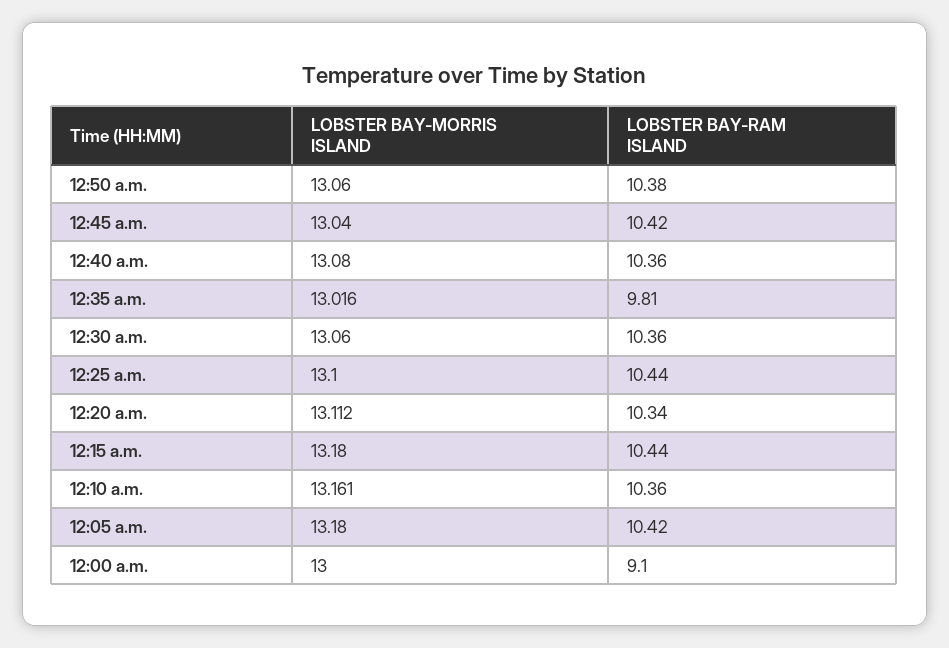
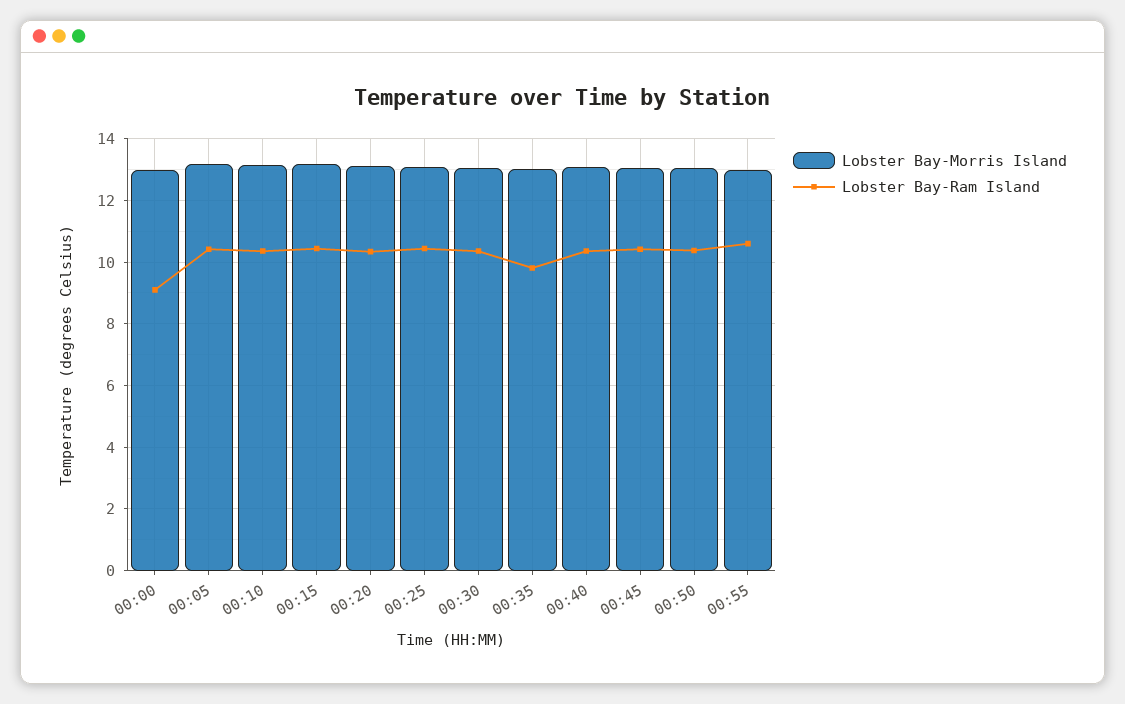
LOBSTER BAY-MORRIS ISLAND, 00:55: none -> 13
LOBSTER BAY-RAM ISLAND, 00:55: none -> 10.6

